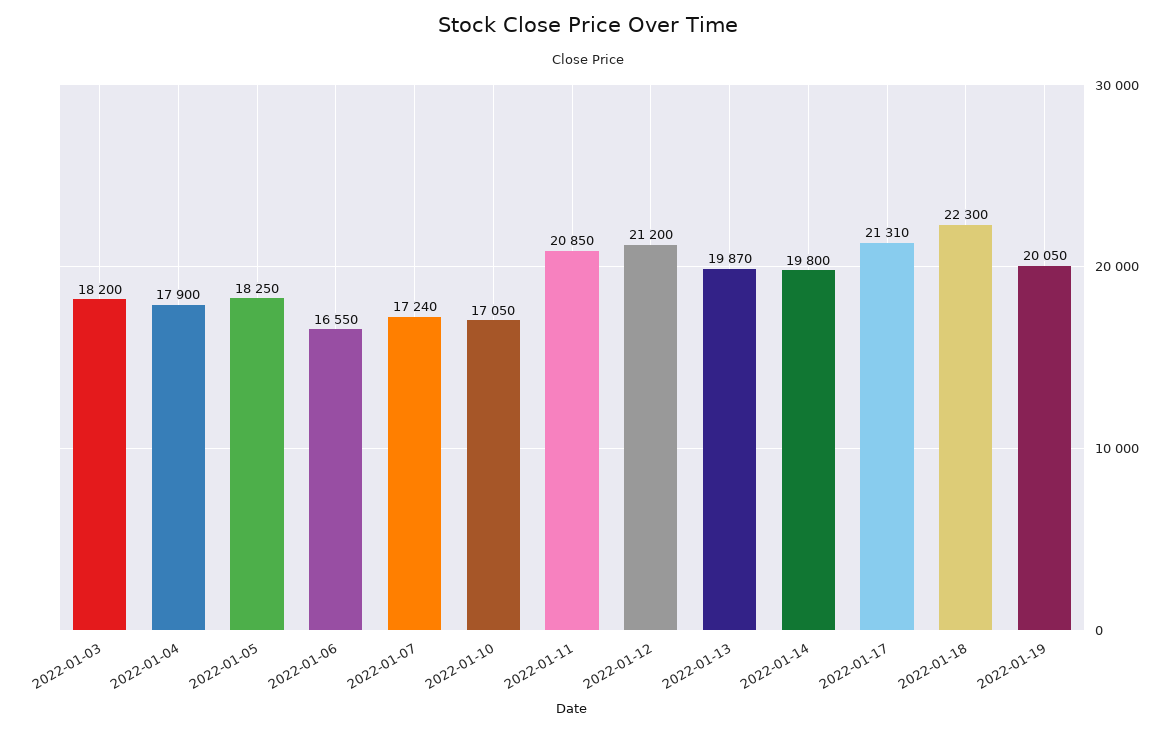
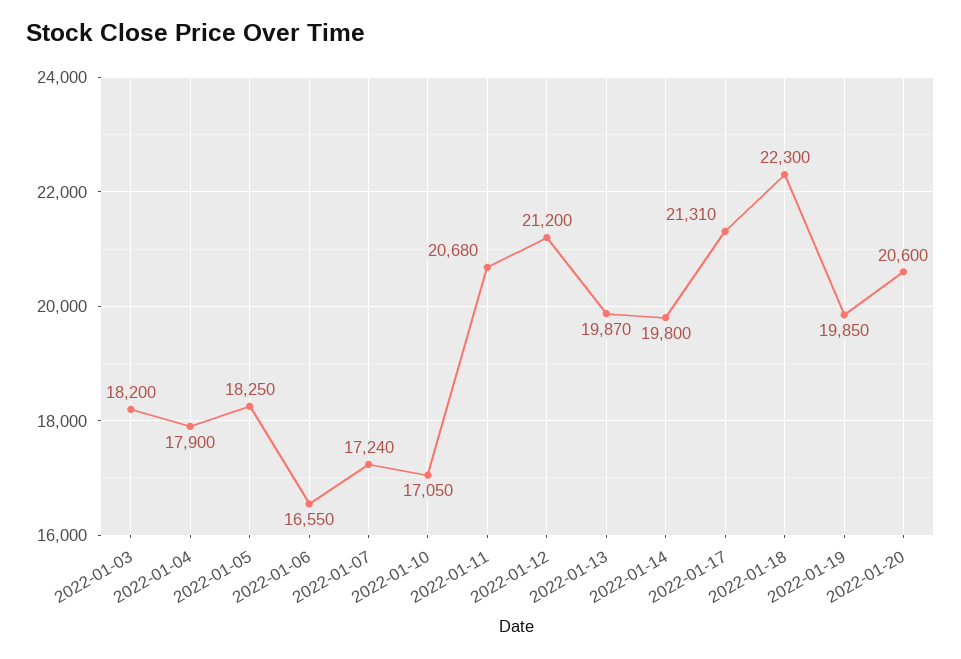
2022-01-11: 20850 -> 20680
2022-01-19: 20050 -> 19850
2022-01-20: none -> 20600

